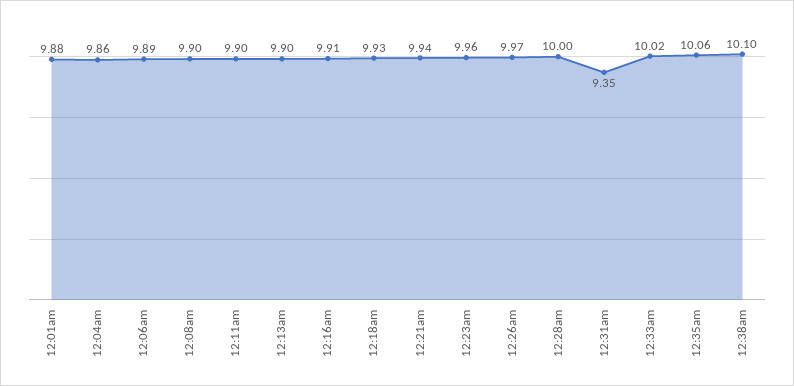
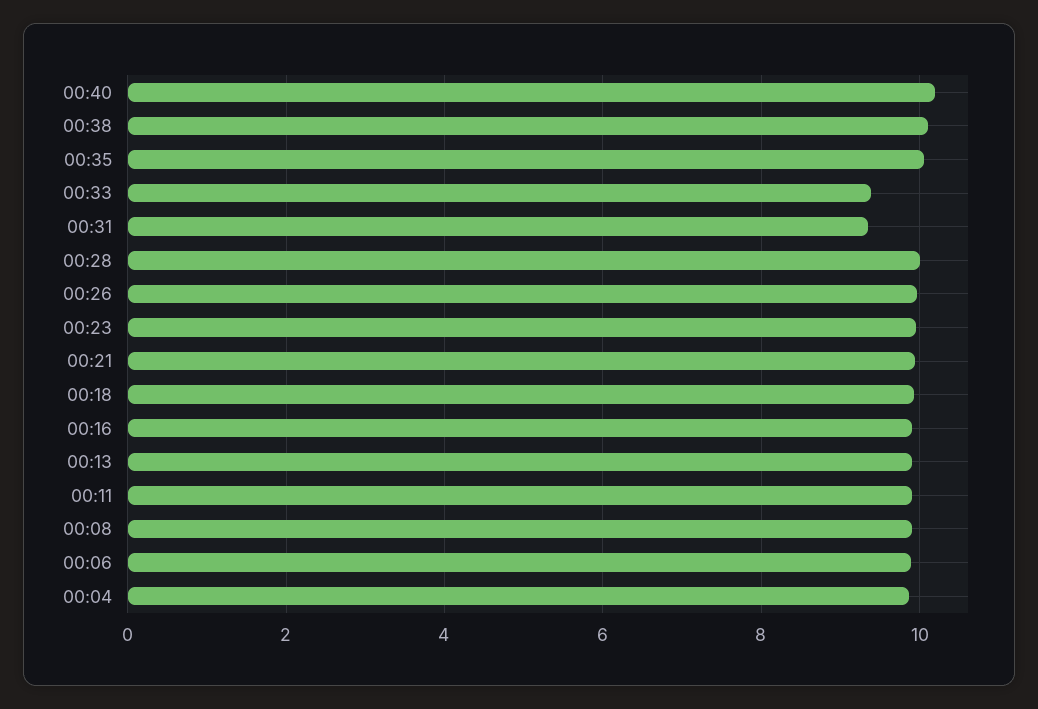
12:01am: 9.88 -> none
12:33am: 10.02 -> 9.4
00:40: none -> 10.2

